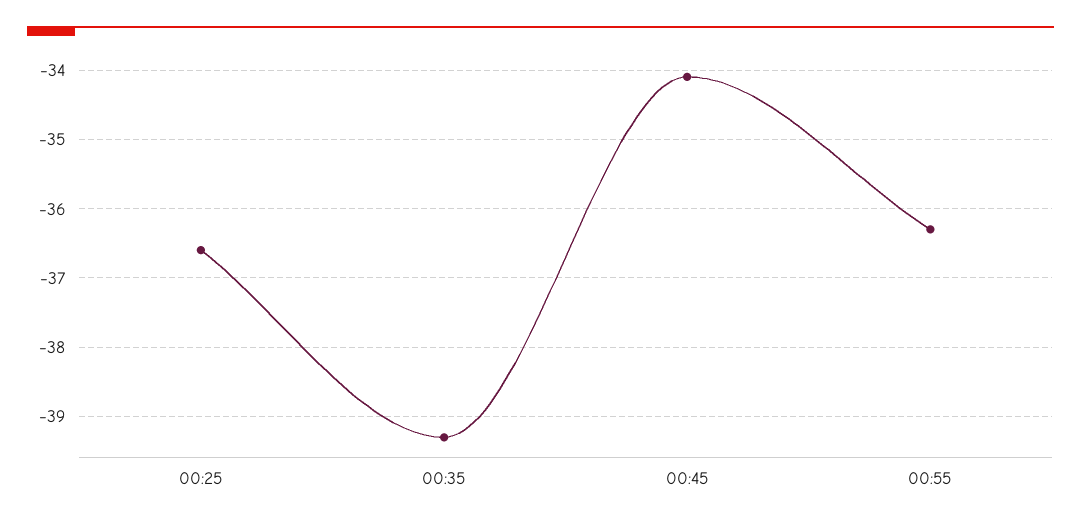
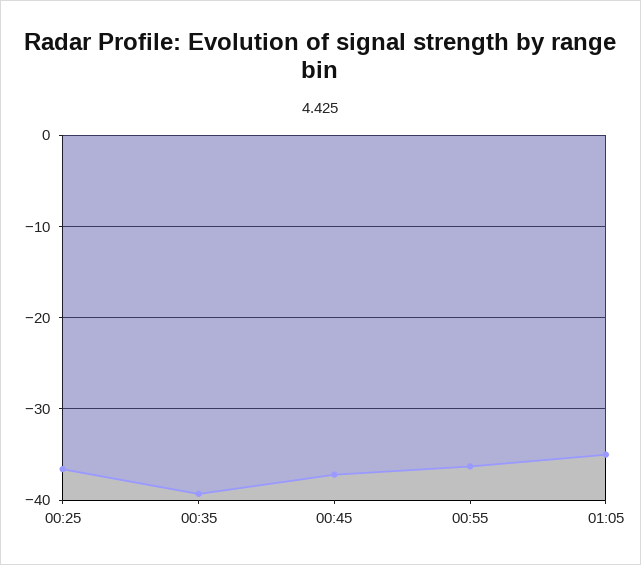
00:45: -34.1 -> -37
01:05: none -> -35

